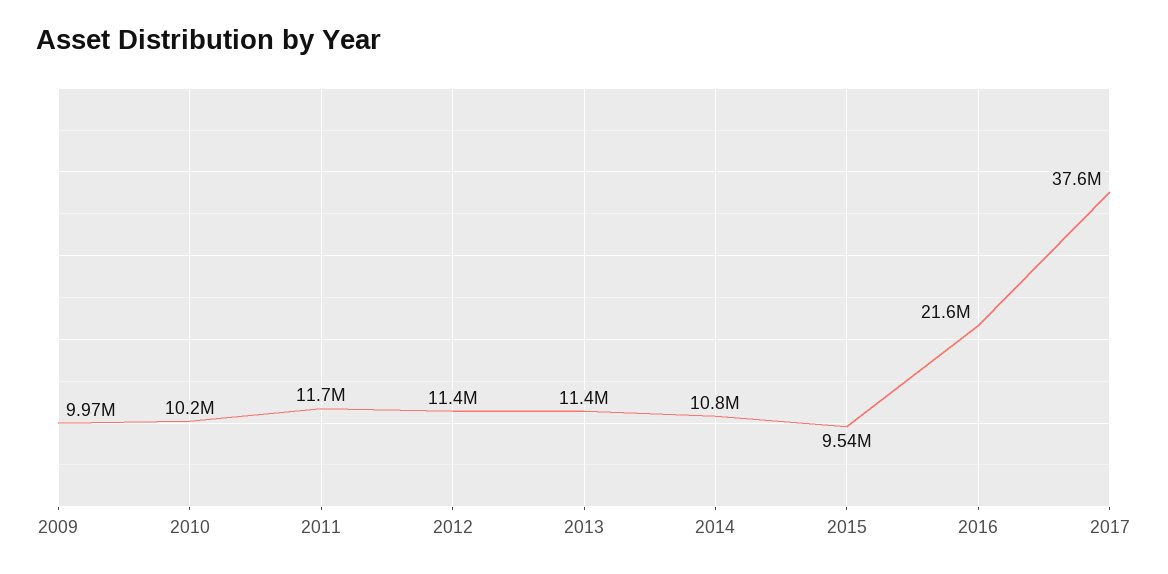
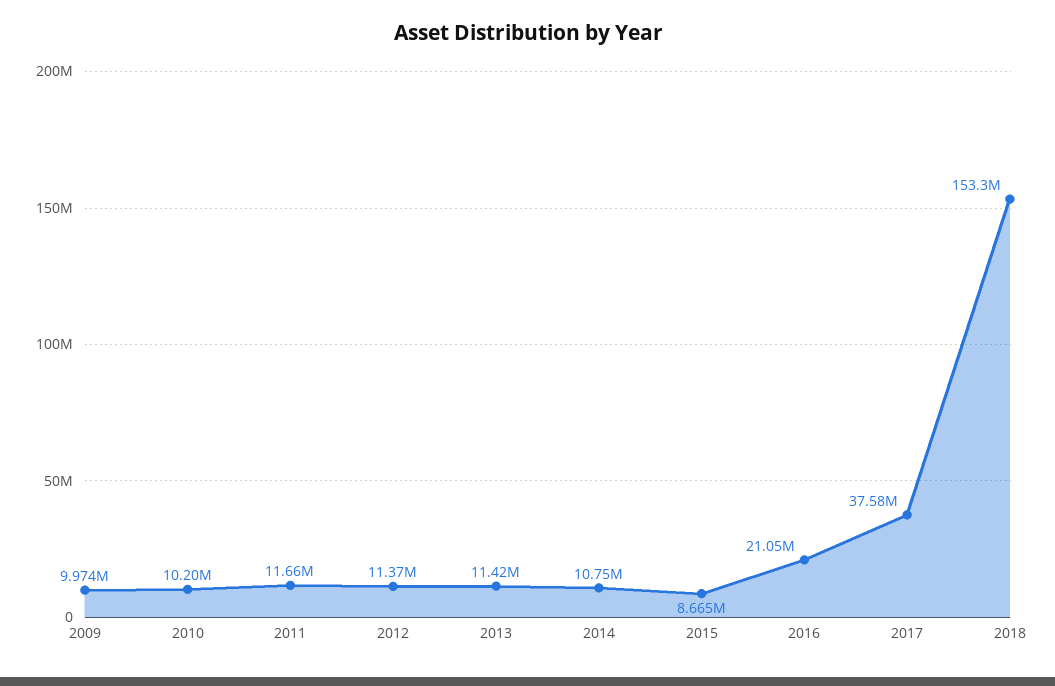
2015: 9540000 -> 8665000
2016: 21600000 -> 21050000
2018: none -> 153300000

